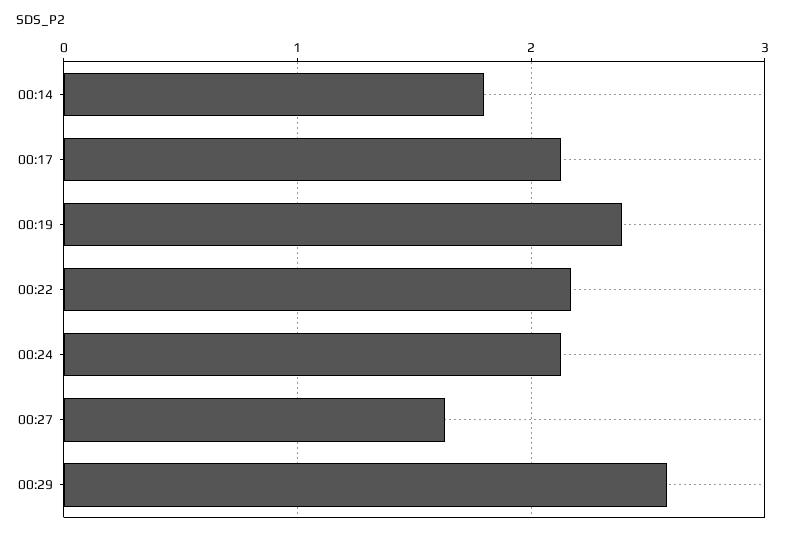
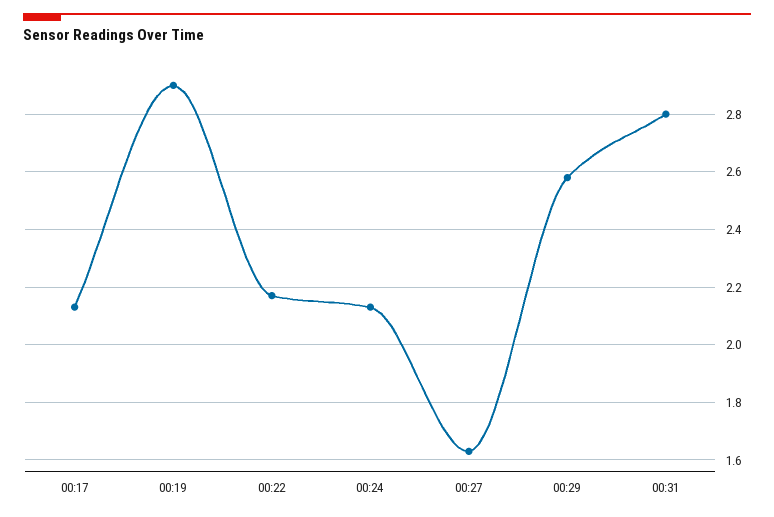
00:14: 1.8 -> none
00:19: 2.4 -> 2.9
00:31: none -> 2.8

